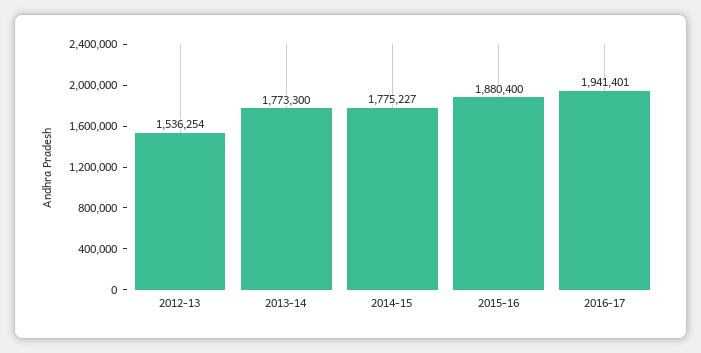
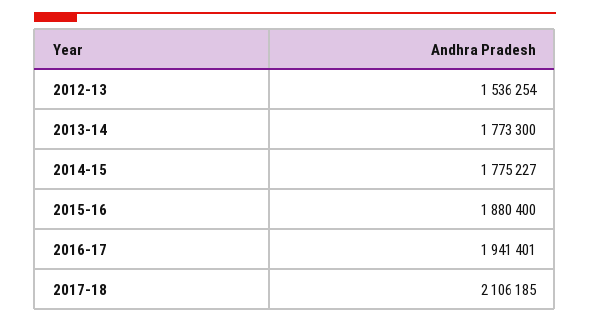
2017-18: none -> 2106185

